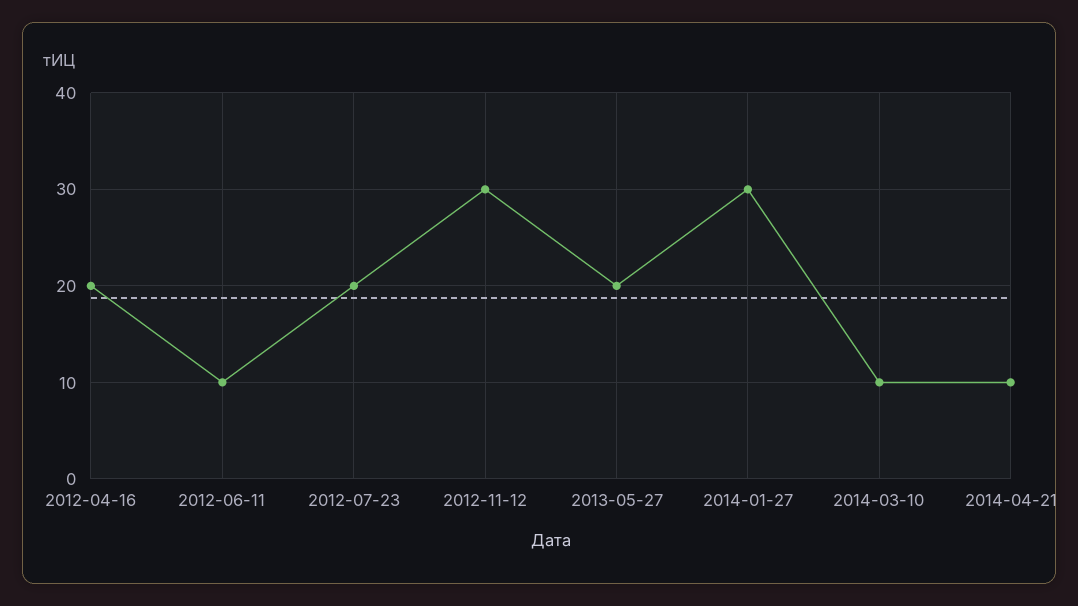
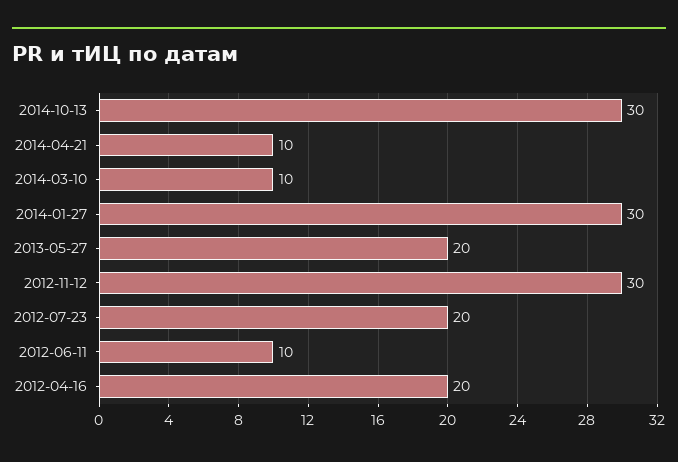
2014-10-13: none -> 30

